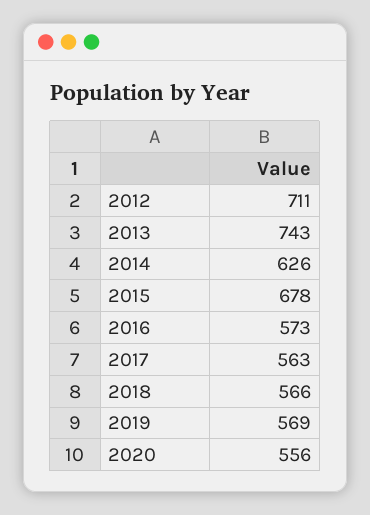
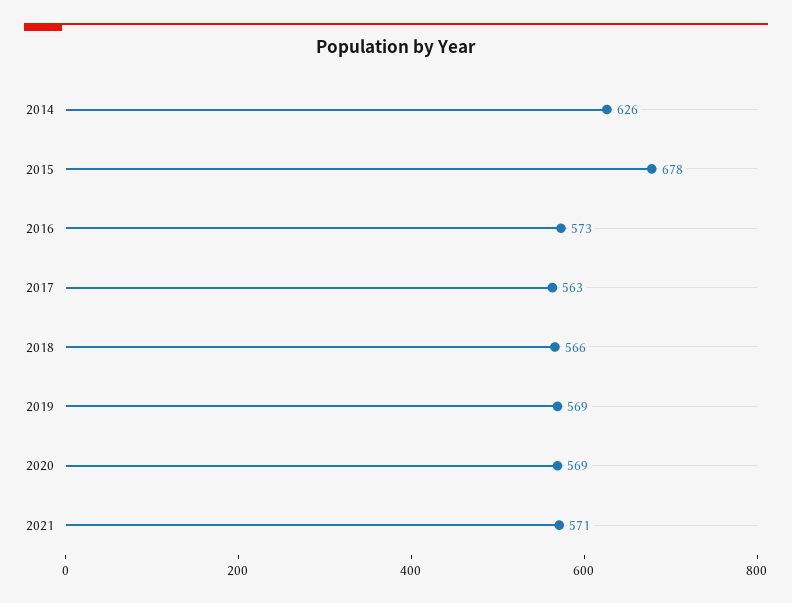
2012: 711 -> none
2013: 743 -> none
2020: 556 -> 569
2021: none -> 571

